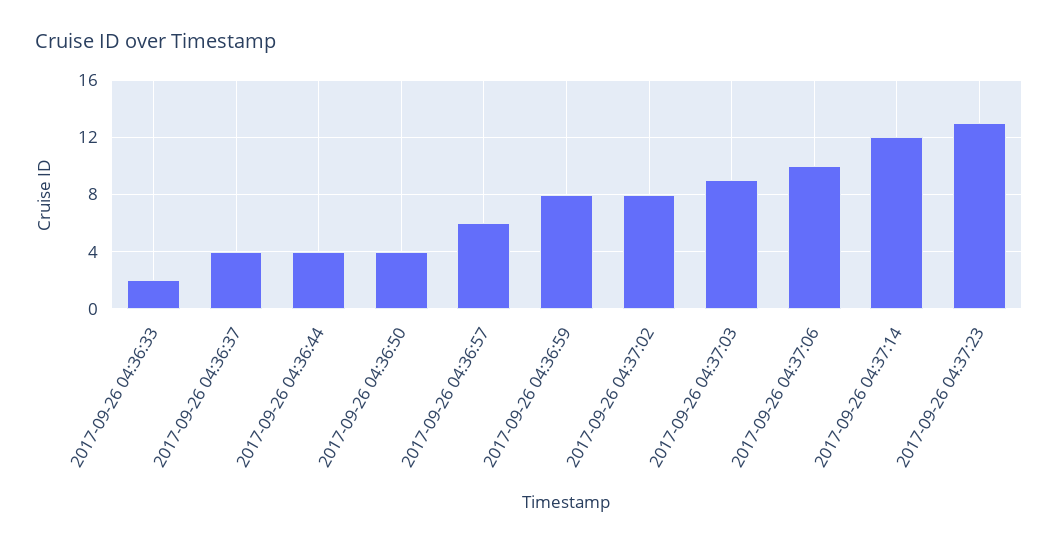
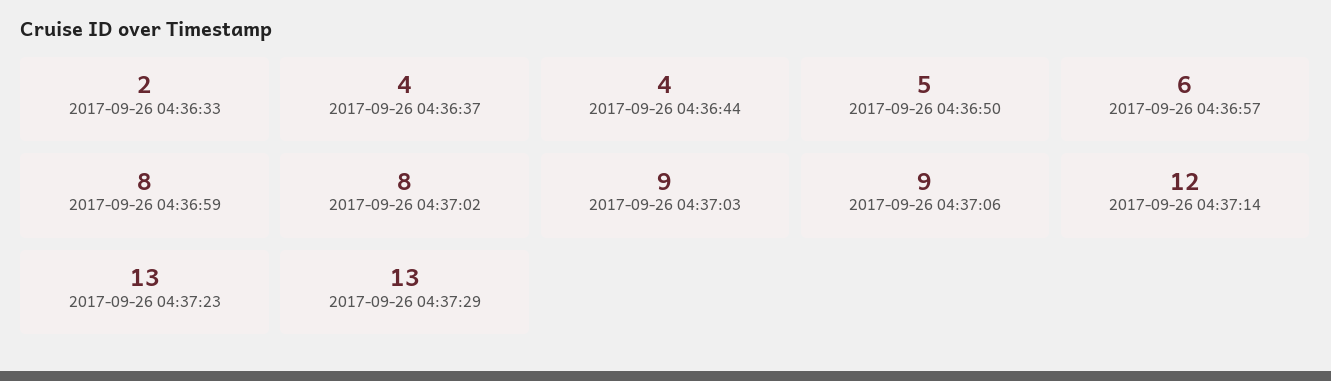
2017-09-26 04:36:50: 4 -> 5
2017-09-26 04:37:06: 10 -> 9
2017-09-26 04:37:29: none -> 13

